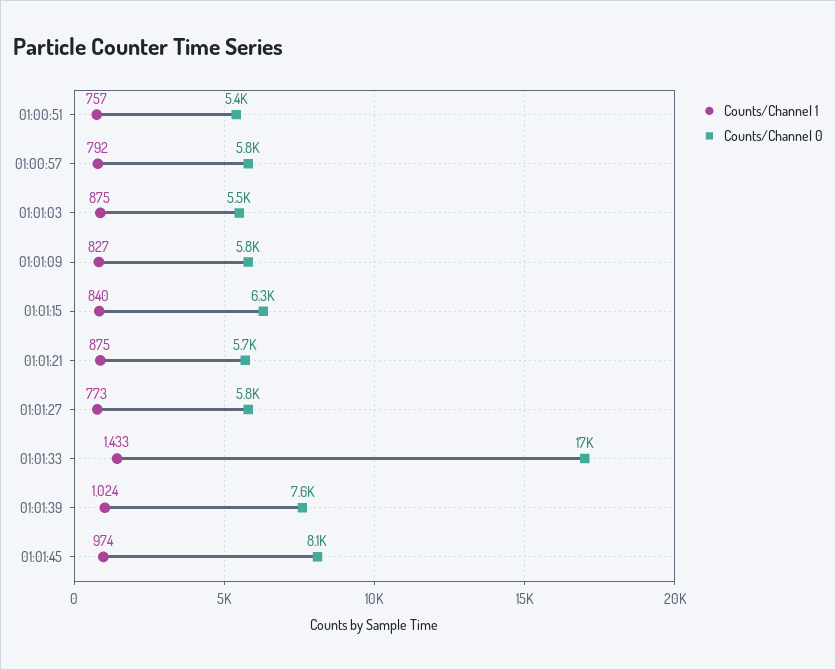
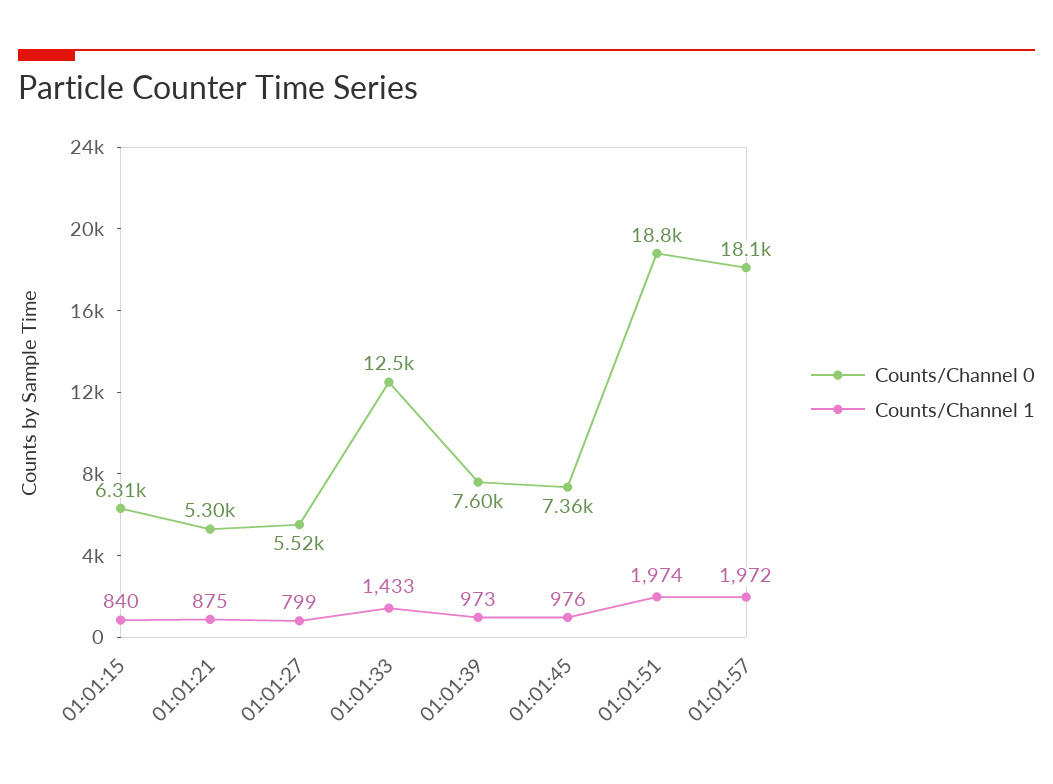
Counts/Channel 1, 01:00:51: 757 -> none
Counts/Channel 0, 01:00:51: 5400 -> none
Counts/Channel 1, 01:00:57: 792 -> none
Counts/Channel 0, 01:00:57: 5800 -> none
Counts/Channel 1, 01:01:03: 875 -> none
Counts/Channel 0, 01:01:03: 5500 -> none
Counts/Channel 1, 01:01:09: 827 -> none
Counts/Channel 0, 01:01:09: 5800 -> none
Counts/Channel 0, 01:01:21: 5700 -> 5300
Counts/Channel 1, 01:01:27: 773 -> 799
Counts/Channel 0, 01:01:27: 5800 -> 5520
Counts/Channel 0, 01:01:33: 17000 -> 12500
Counts/Channel 1, 01:01:39: 1024 -> 973
Counts/Channel 1, 01:01:45: 974 -> 976
Counts/Channel 0, 01:01:45: 8100 -> 7360
Counts/Channel 0, 01:01:51: none -> 18800
Counts/Channel 1, 01:01:51: none -> 1974
Counts/Channel 0, 01:01:57: none -> 18100
Counts/Channel 1, 01:01:57: none -> 1972

